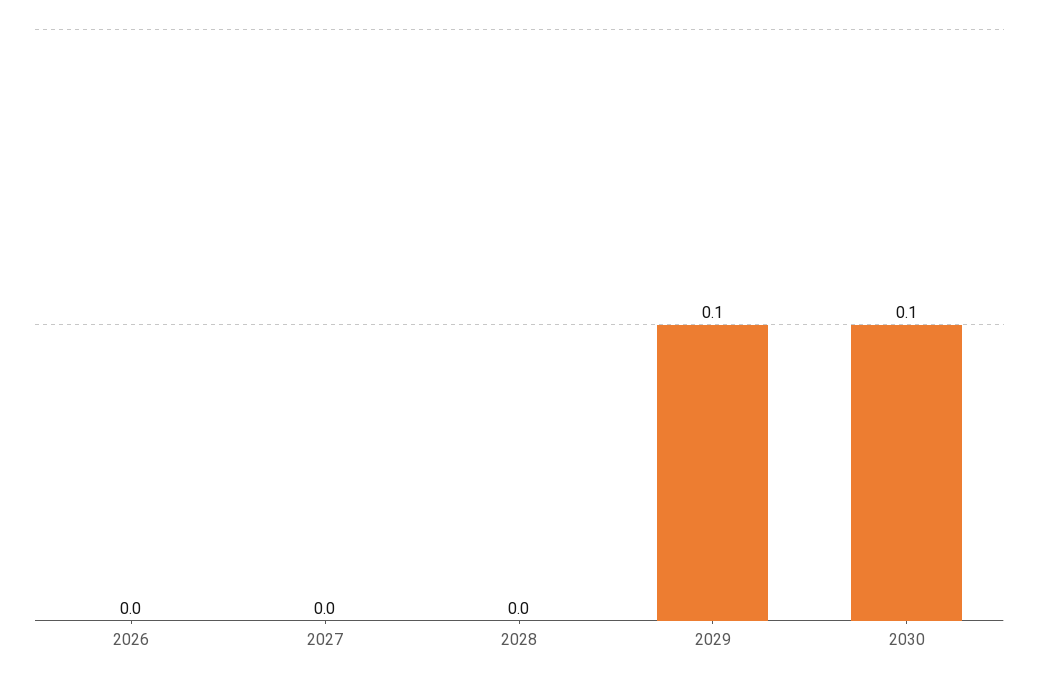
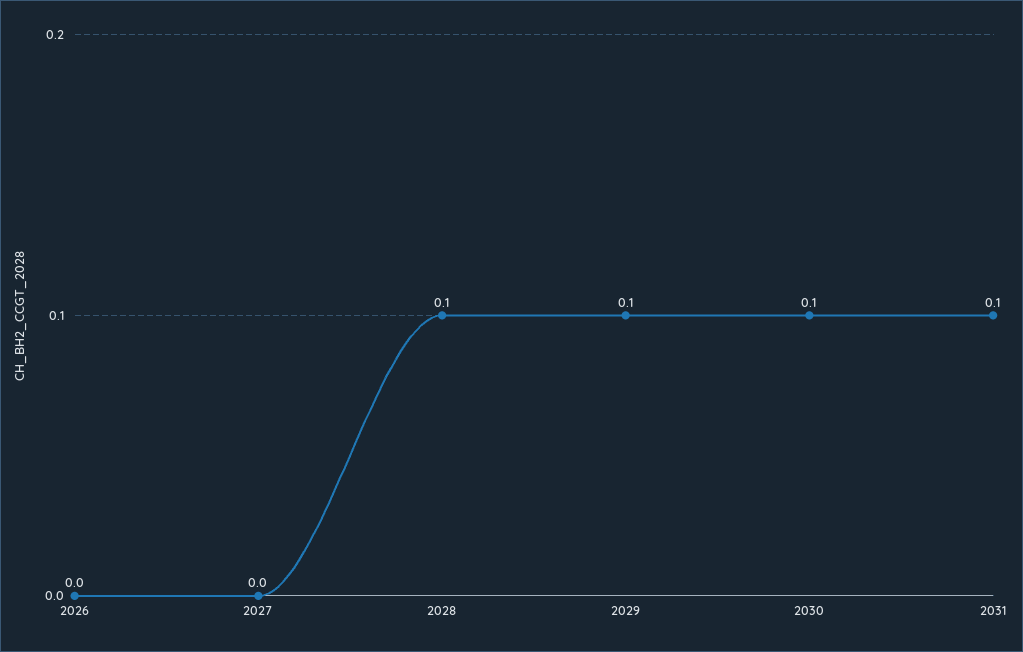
2028: 0 -> 0.1
2031: none -> 0.1

